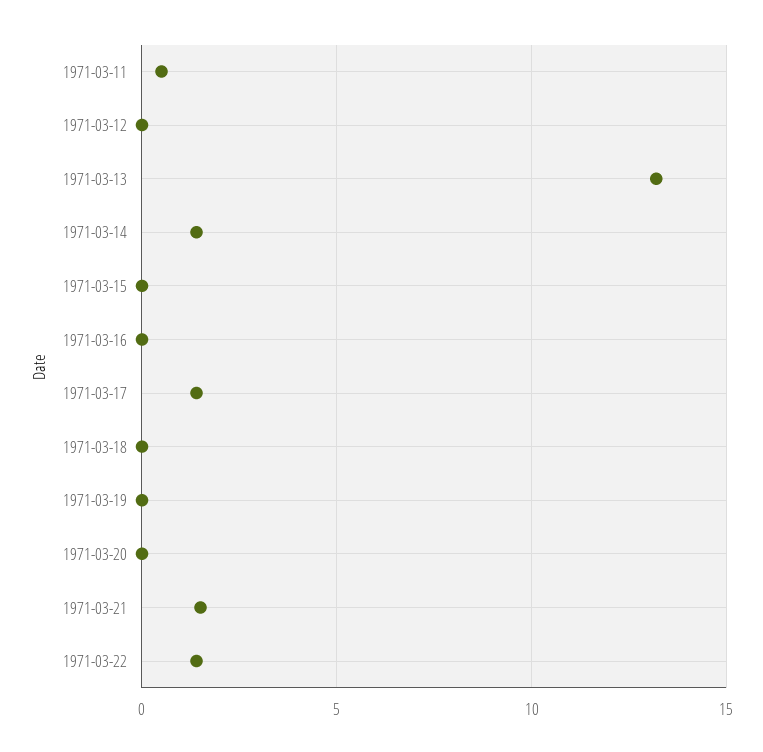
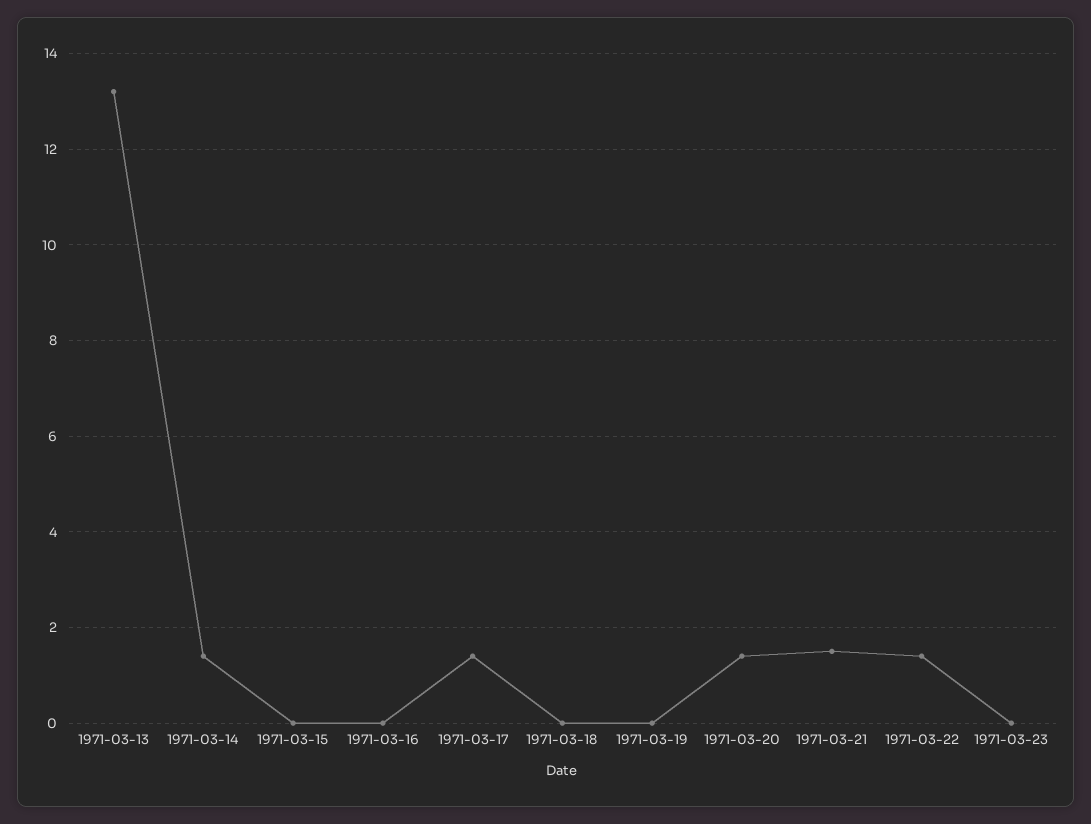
1971-03-11: 0.5 -> none
1971-03-12: 0 -> none
1971-03-20: 0 -> 1.5
1971-03-23: none -> 0

